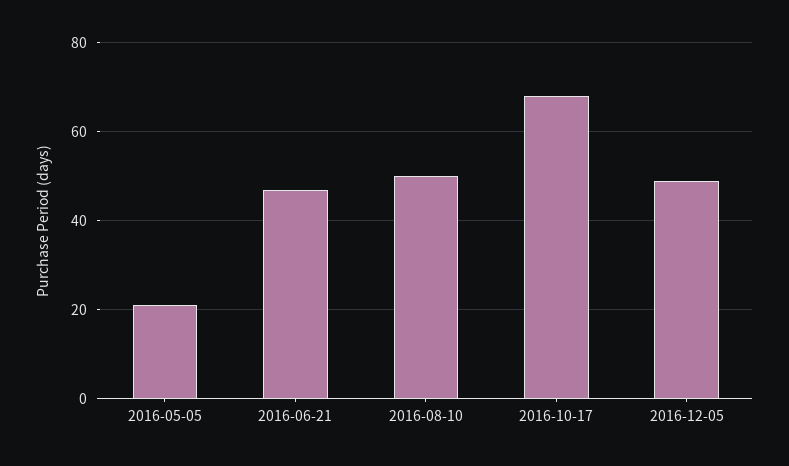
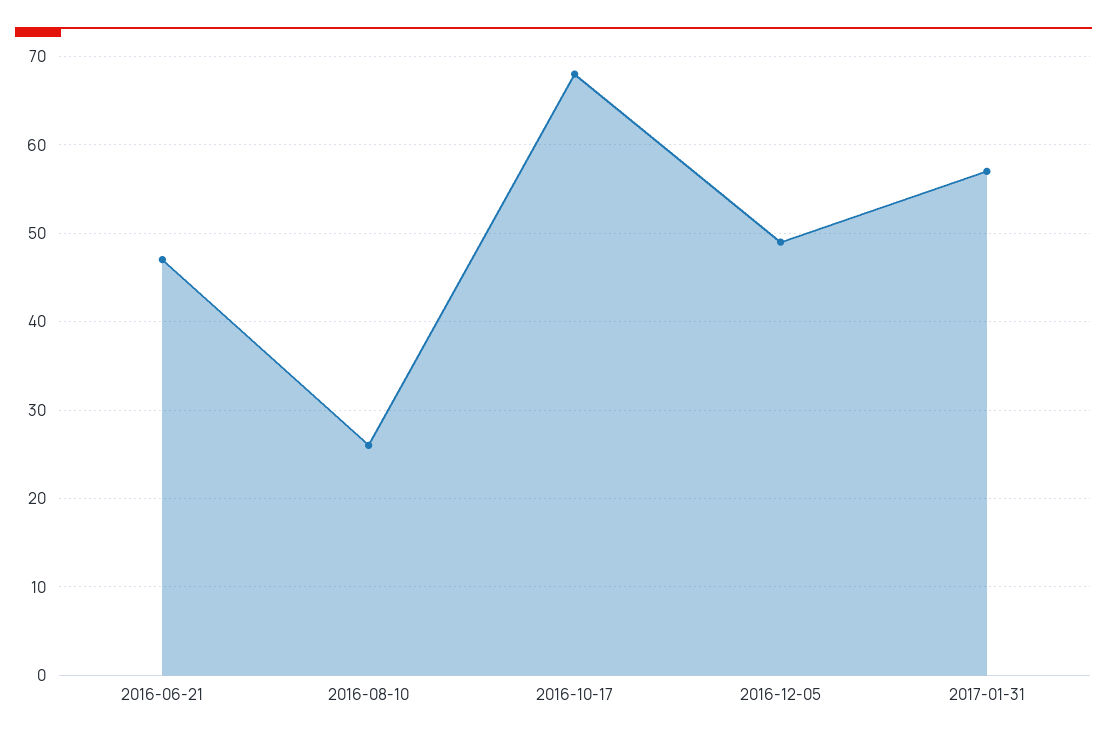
2016-05-05: 20 -> none
2016-08-10: 50 -> 26
2017-01-31: none -> 57

